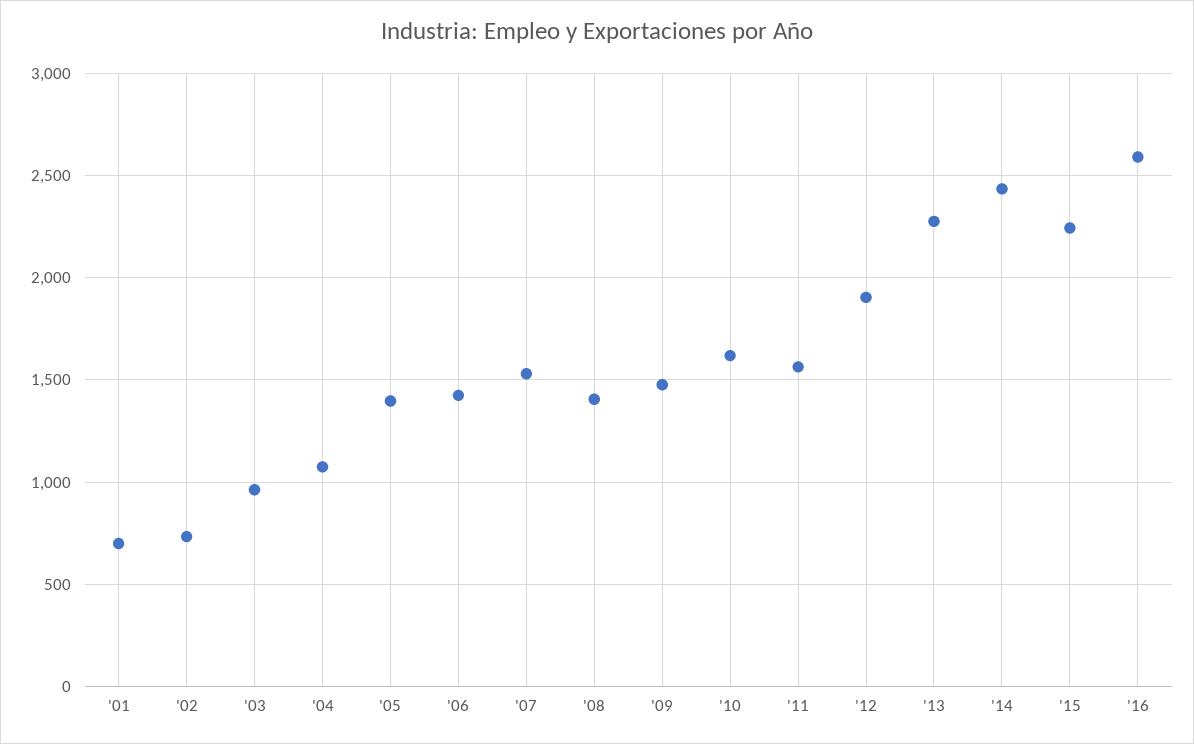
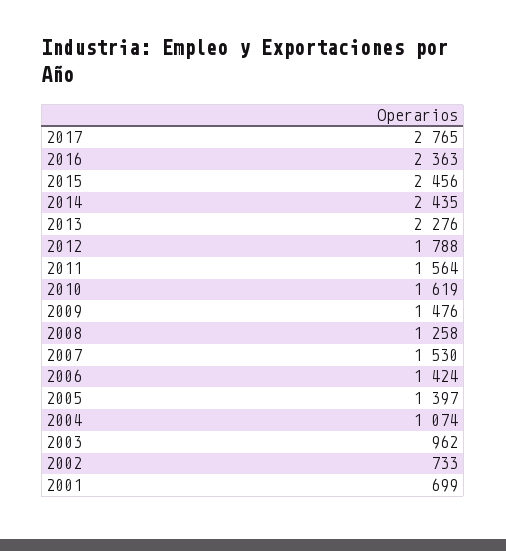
'08: 1400 -> 1258
'12: 1900 -> 1788
'15: 2250 -> 2456
'16: 2600 -> 2363
2017: none -> 2765

